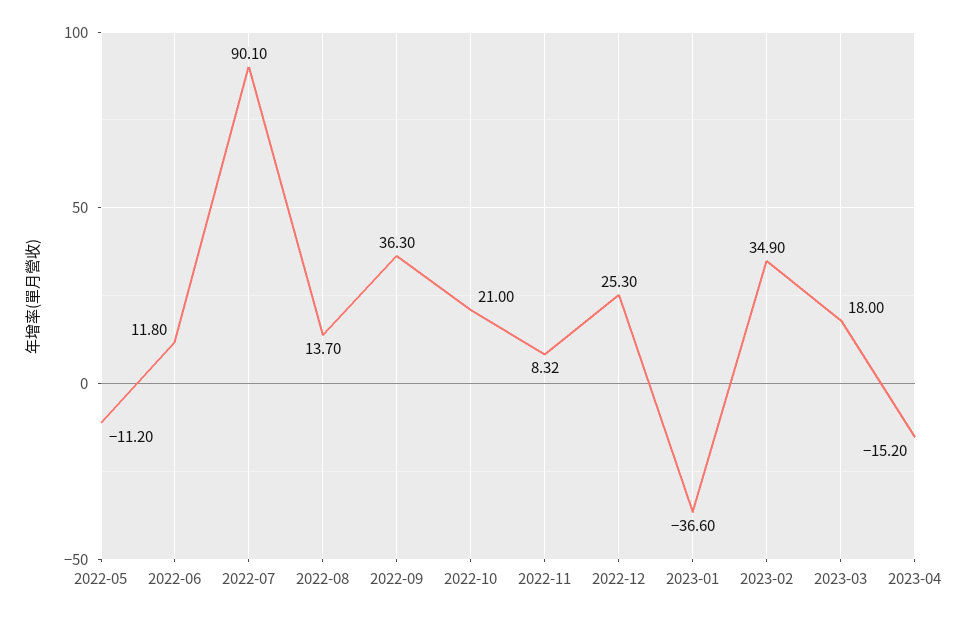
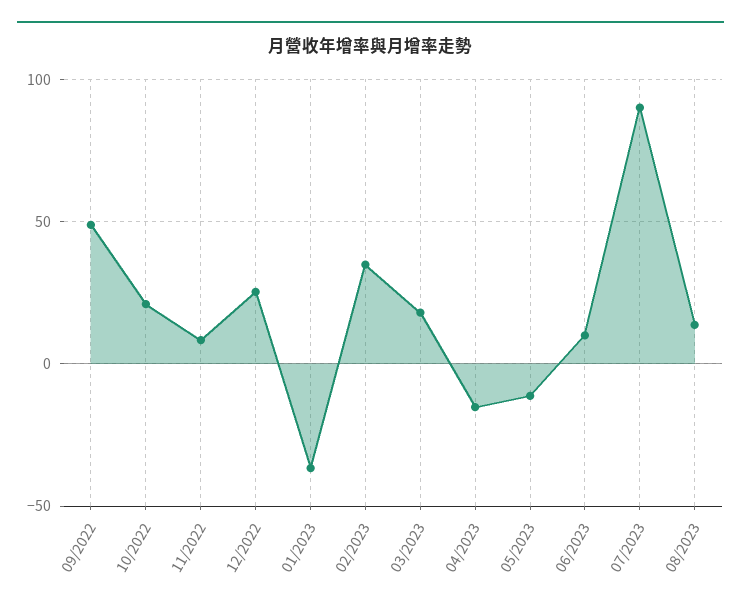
2022-05: -11.2 -> none
2022-06: 11.8 -> none
2022-07: 90.1 -> none
2022-08: 13.7 -> none
2022-09: 36.3 -> 50
05/2023: none -> -10
06/2023: none -> 10
07/2023: none -> 90
08/2023: none -> 15

